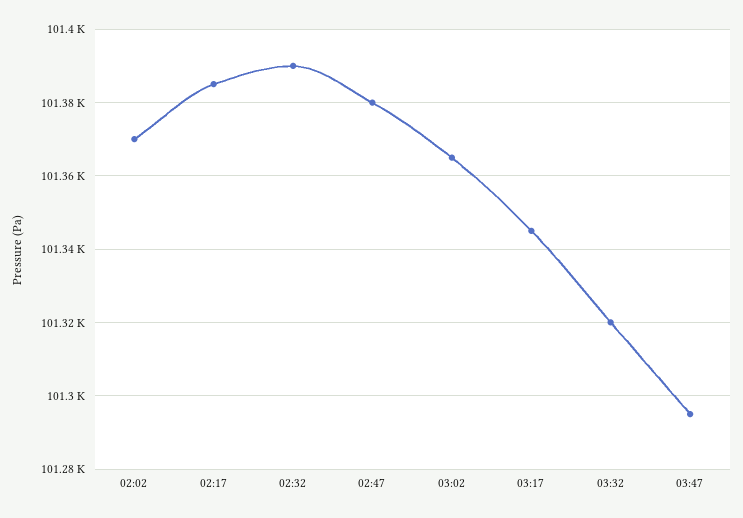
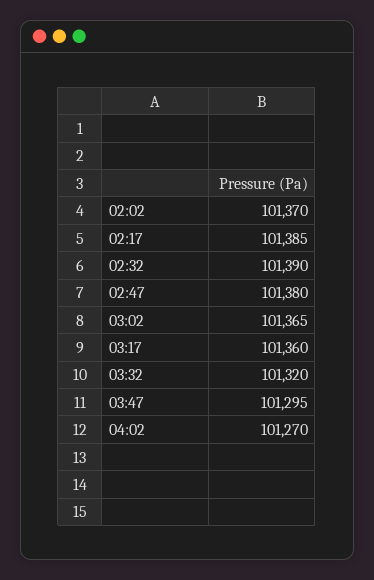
03:17: 101345 -> 101360
04:02: none -> 101270

